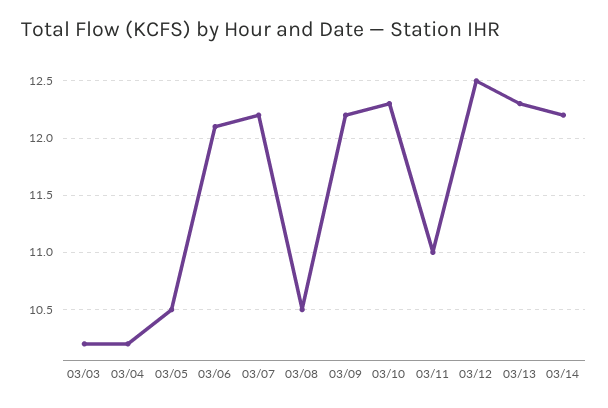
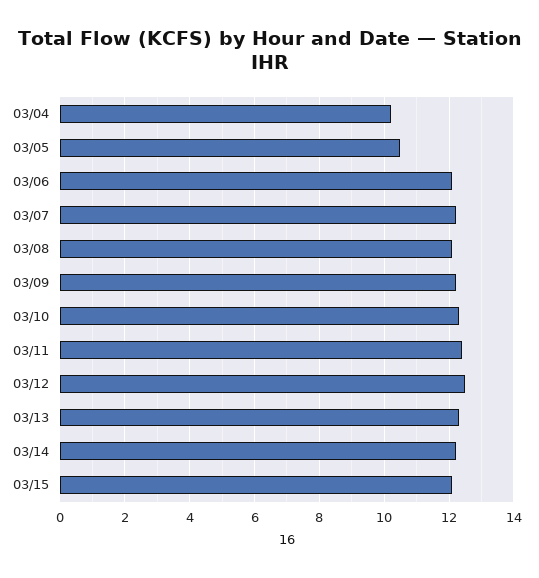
03/03: 10.2 -> none
03/08: 10.5 -> 12
03/11: 11 -> 12.5
03/15: none -> 12

